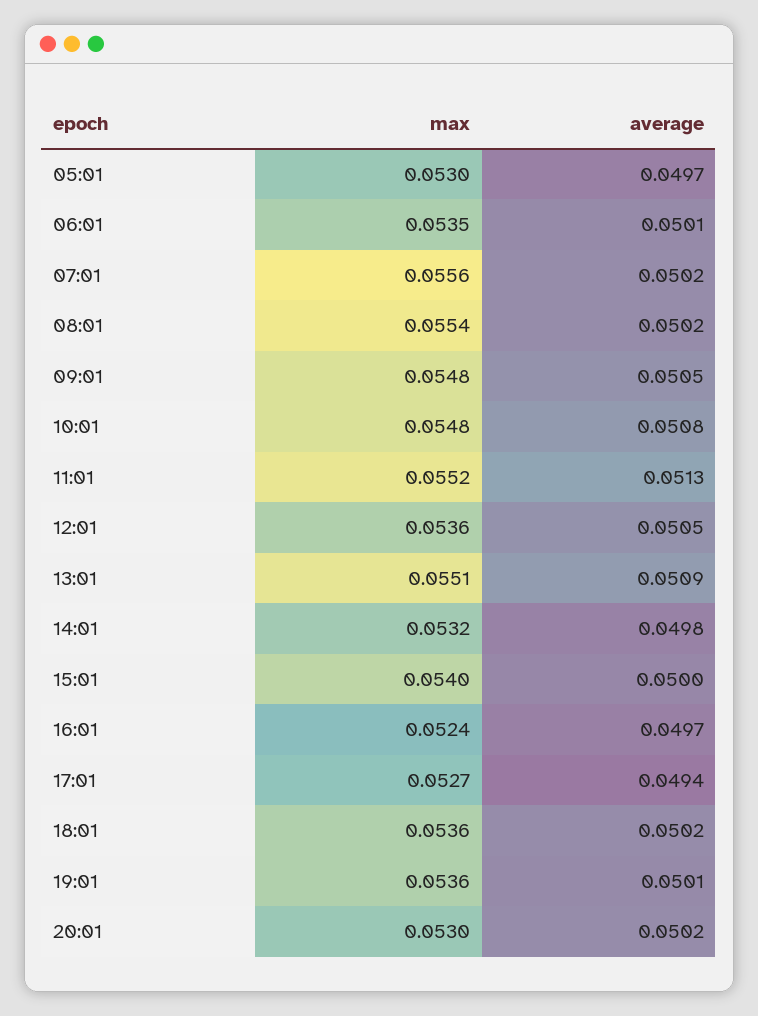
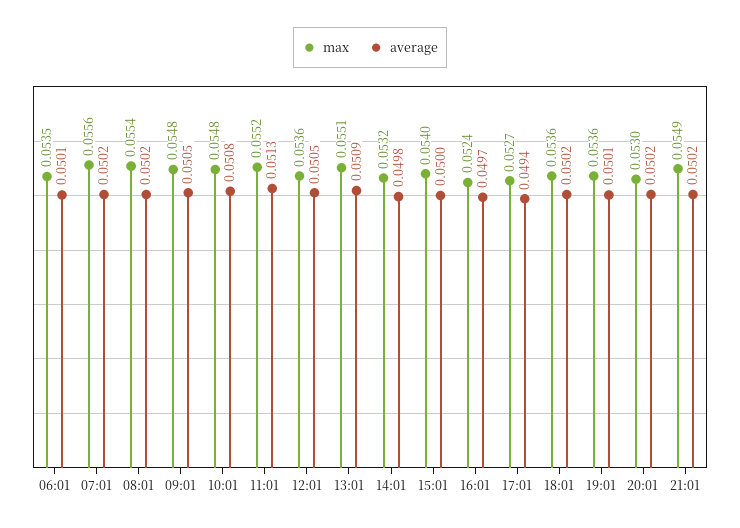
max, 05:01: 0.053 -> none
average, 05:01: 0.0497 -> none
max, 21:01: none -> 0.0549
average, 21:01: none -> 0.0502

